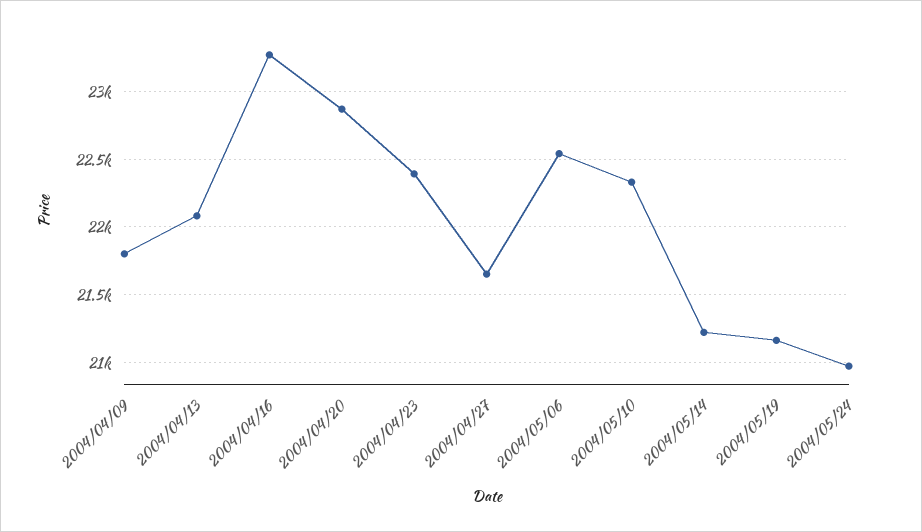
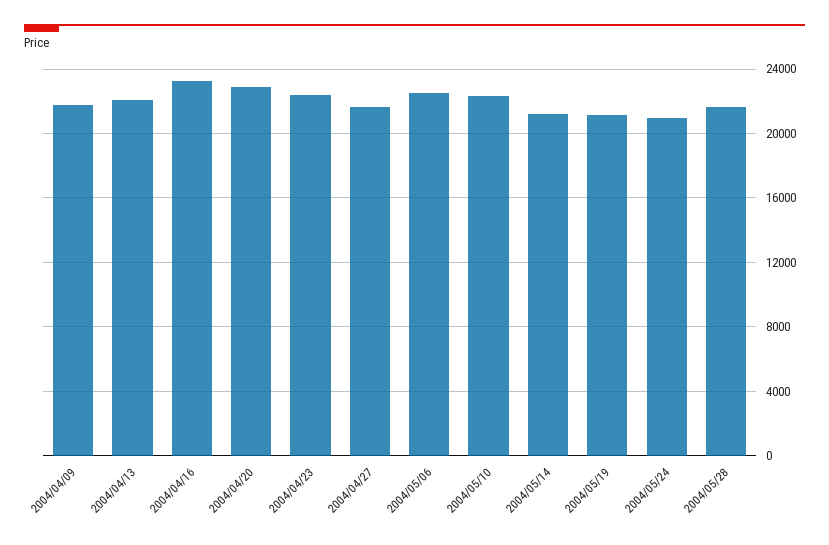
2004/05/28: none -> 21500

